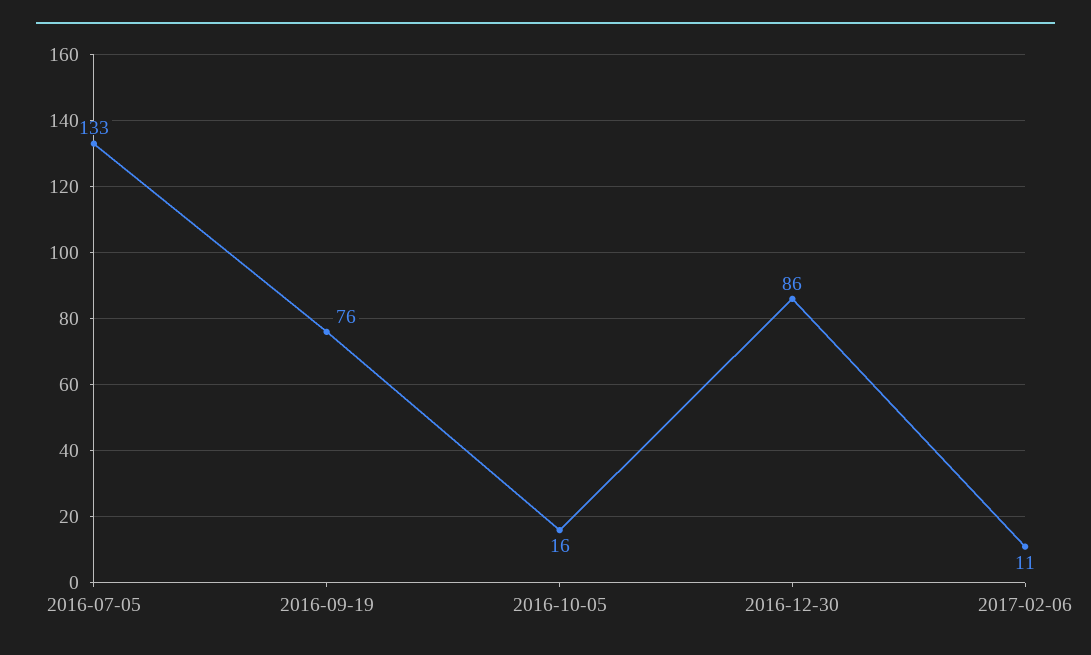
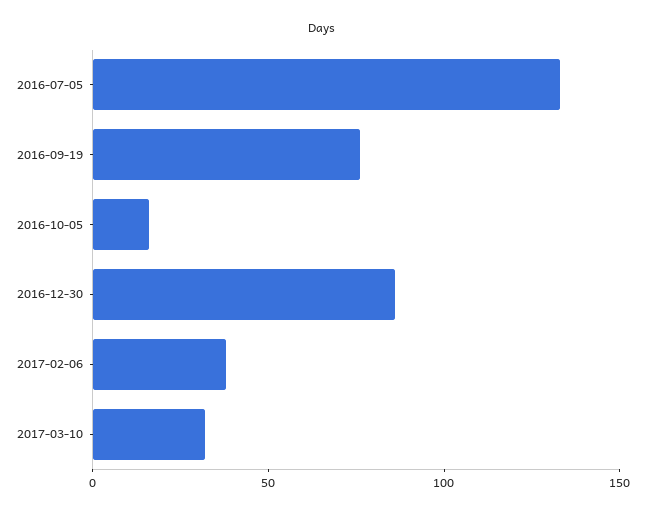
2017-02-06: 11 -> 40
2017-03-10: none -> 30

